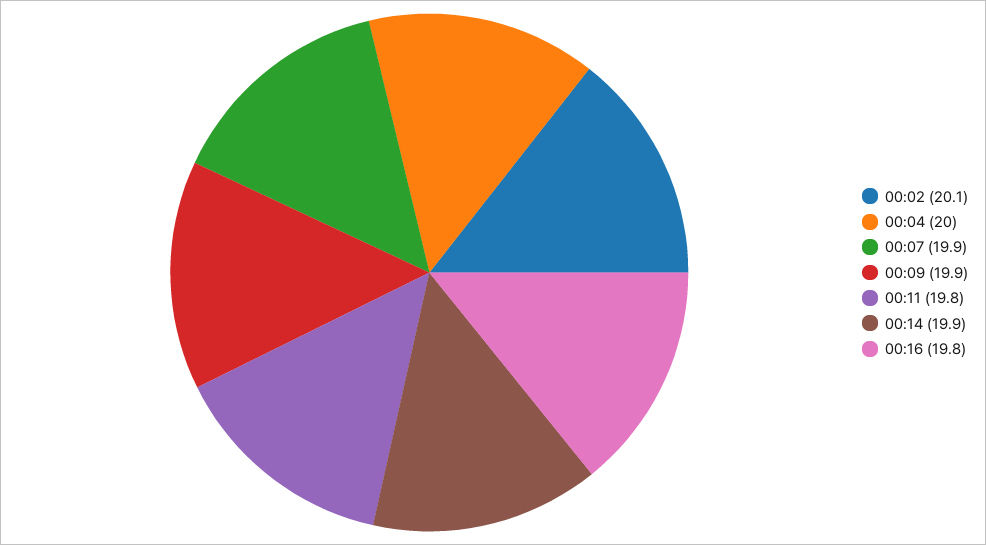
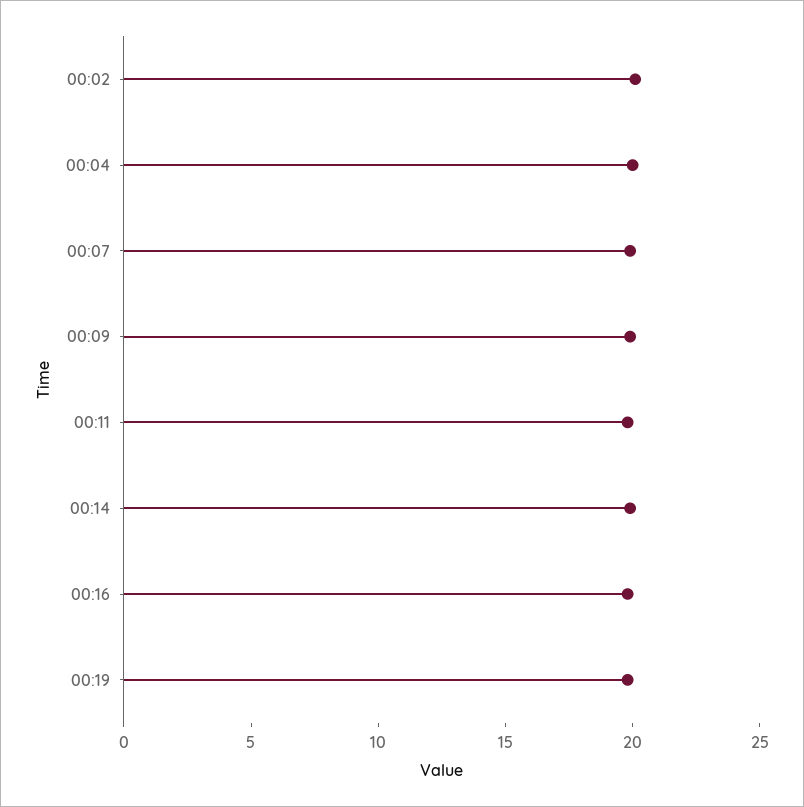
00:19: none -> 20

